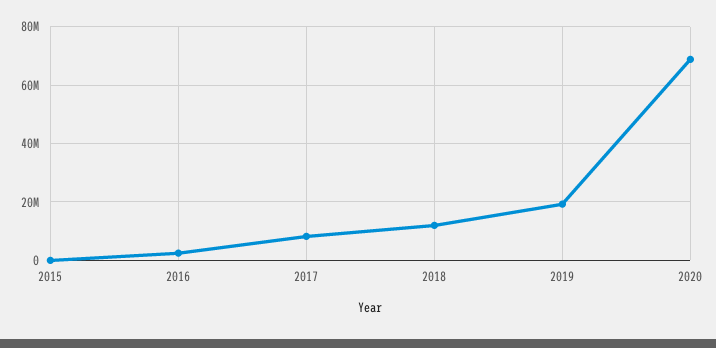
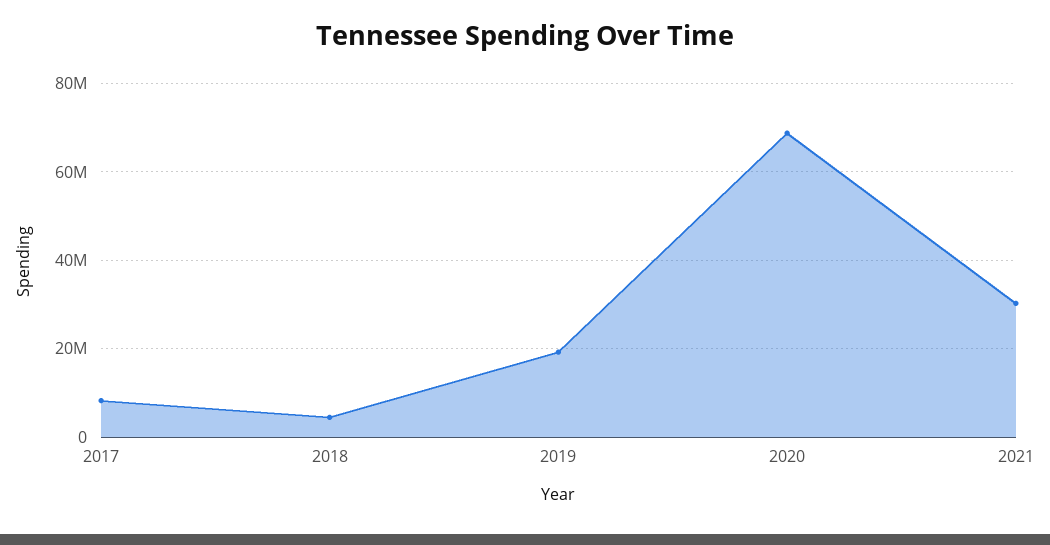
2015: 0 -> none
2016: 2500000 -> none
2018: 12500000 -> 4000000
2021: none -> 30000000

